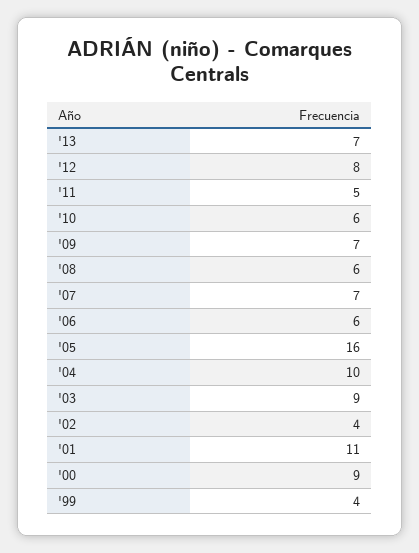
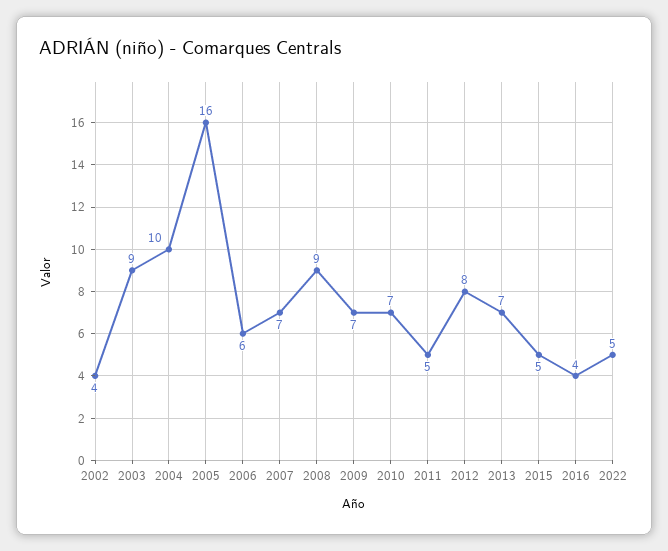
'10: 6 -> 7
'08: 6 -> 9
'01: 11 -> none
'00: 9 -> none
'99: 4 -> none
2015: none -> 5
2016: none -> 4
2022: none -> 5

